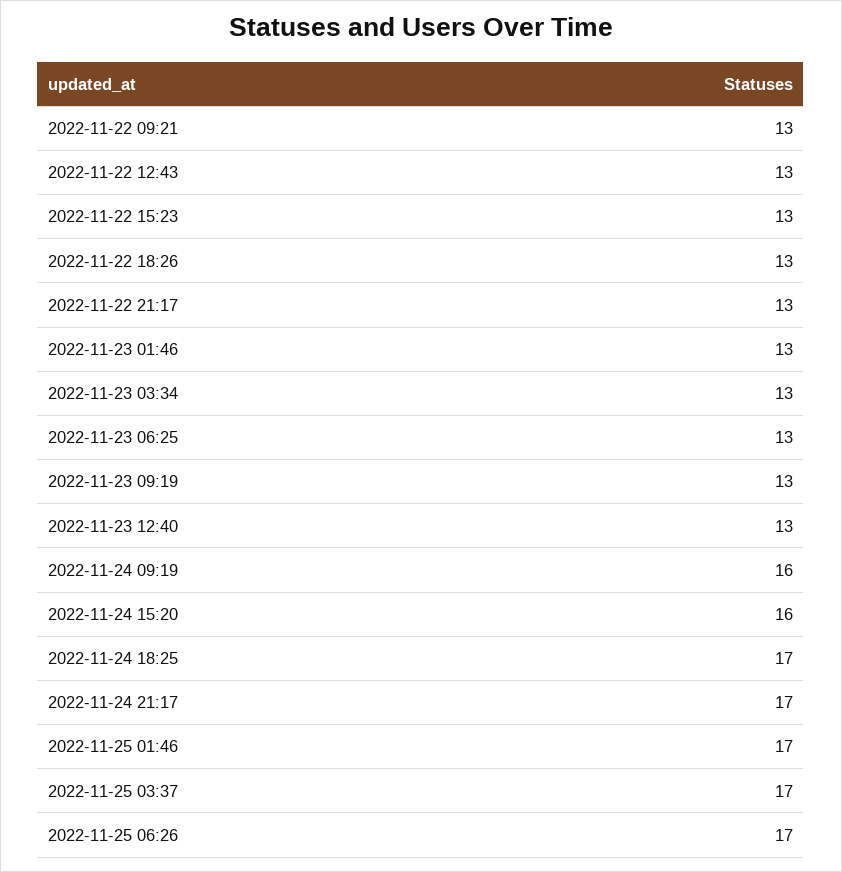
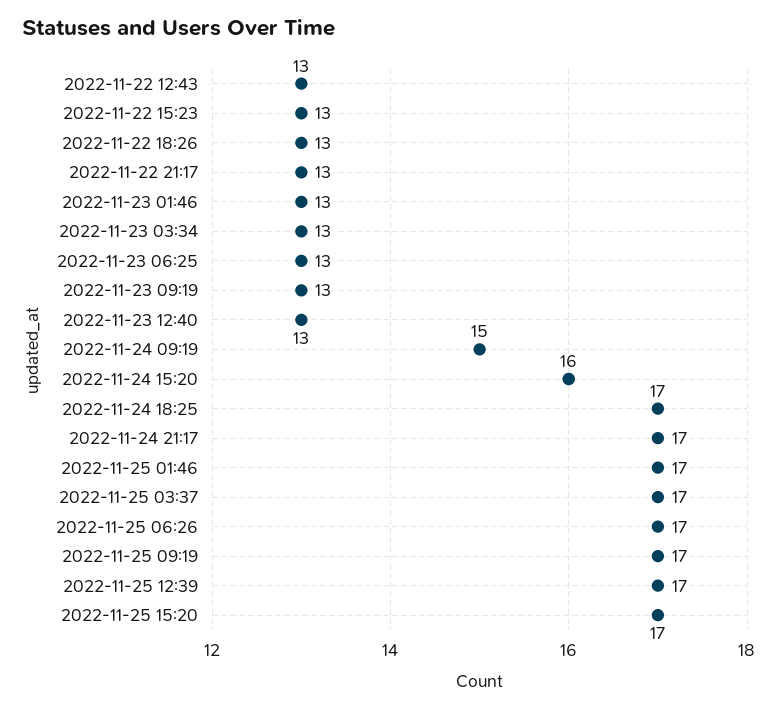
2022-11-22 09:21: 13 -> none
2022-11-24 09:19: 16 -> 15
2022-11-25 09:19: none -> 17
2022-11-25 12:39: none -> 17
2022-11-25 15:20: none -> 17

